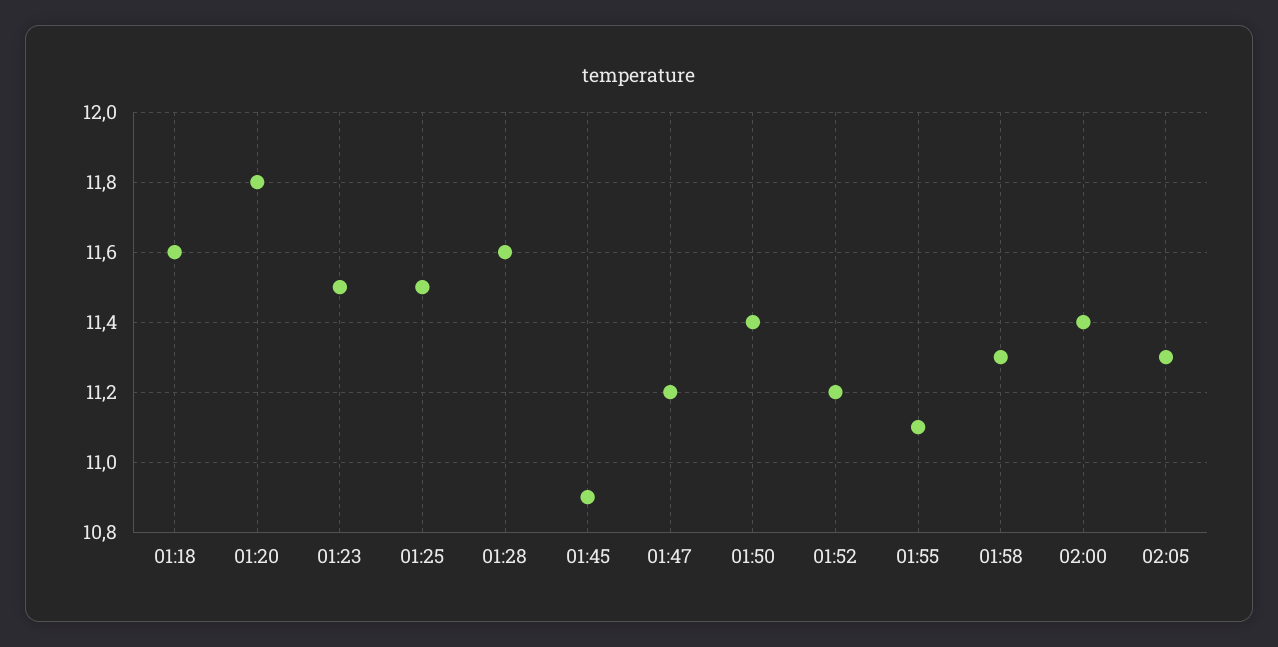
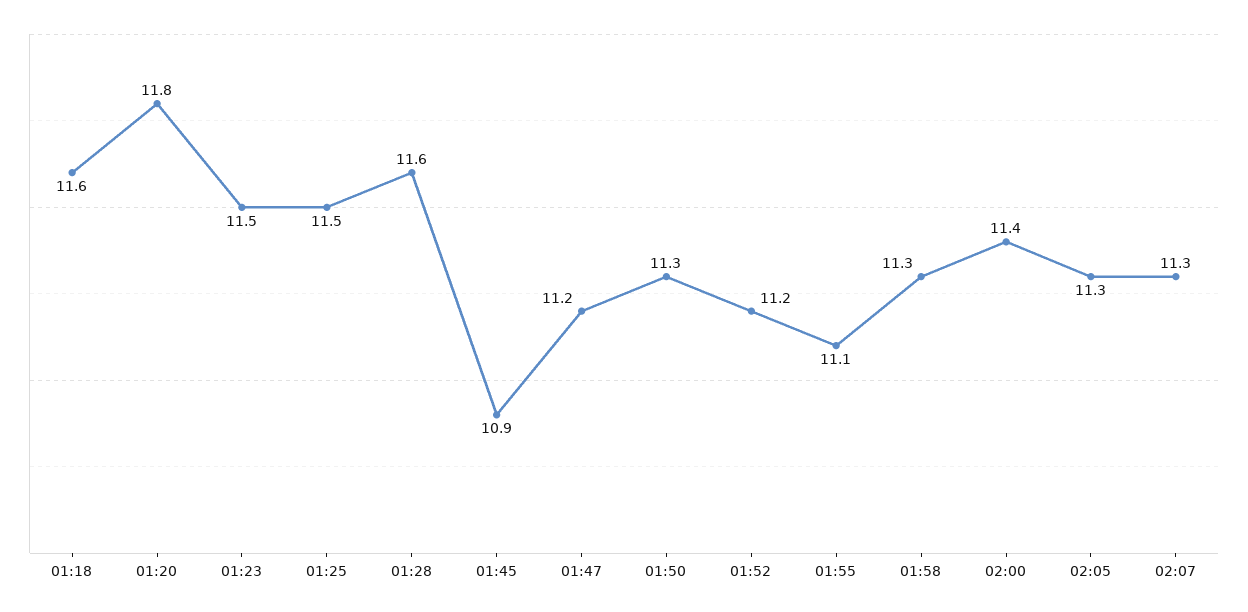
01:50: 11.4 -> 11.3
02:07: none -> 11.3

